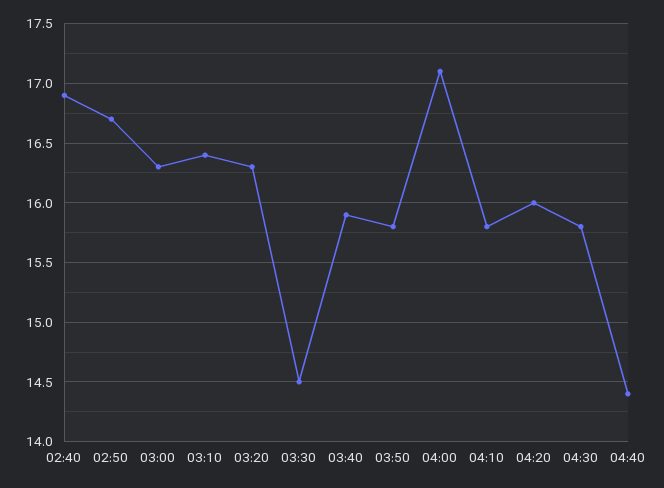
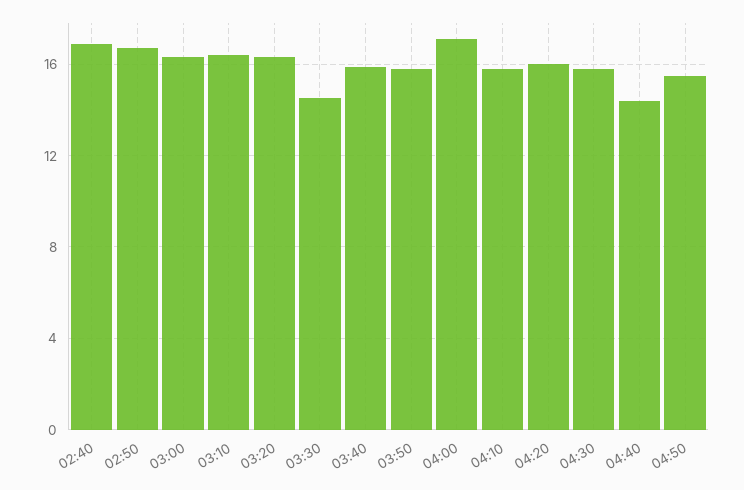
04:50: none -> 15.5

